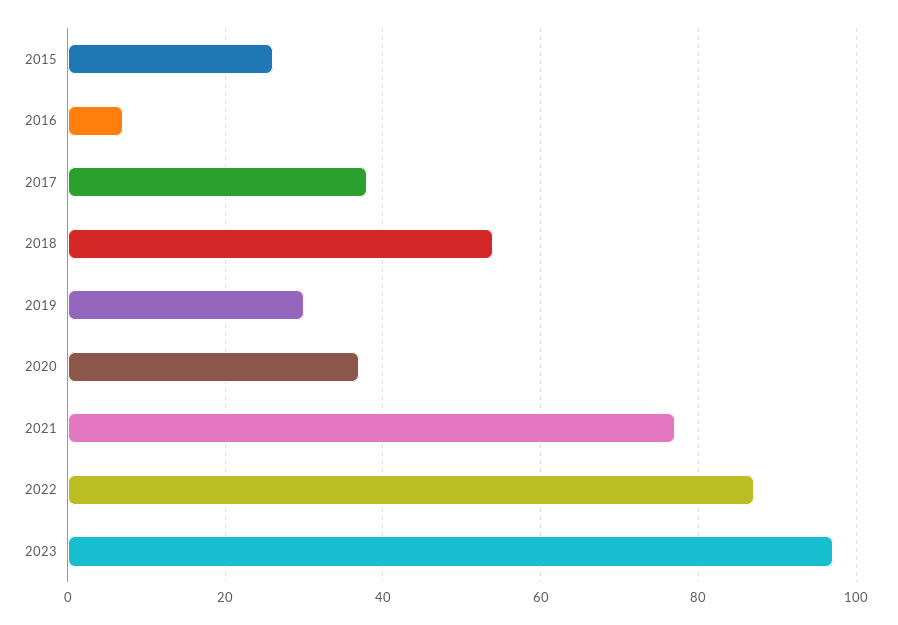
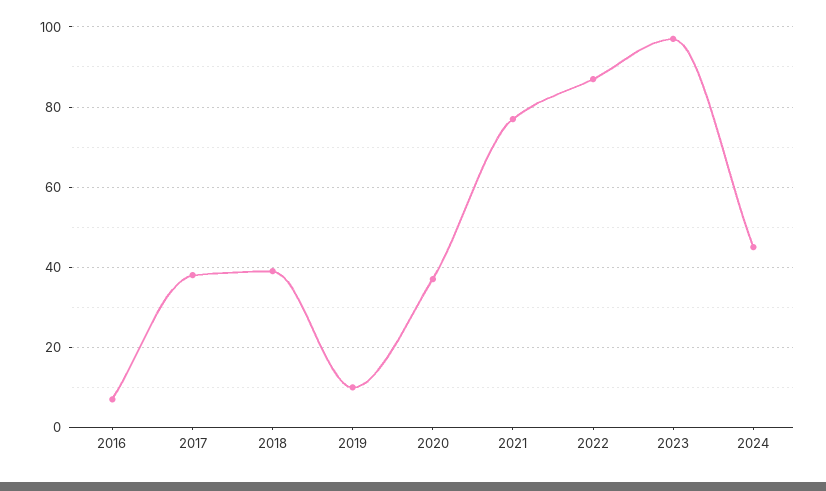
2015: 25 -> none
2018: 55 -> 40
2019: 30 -> 10
2024: none -> 45

